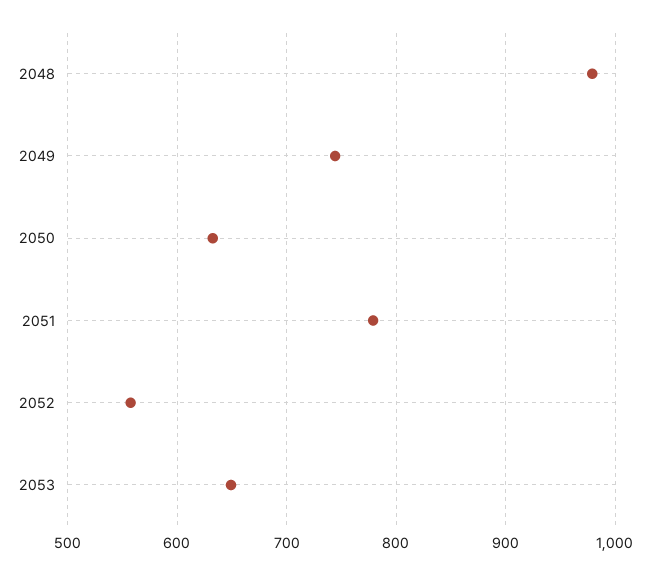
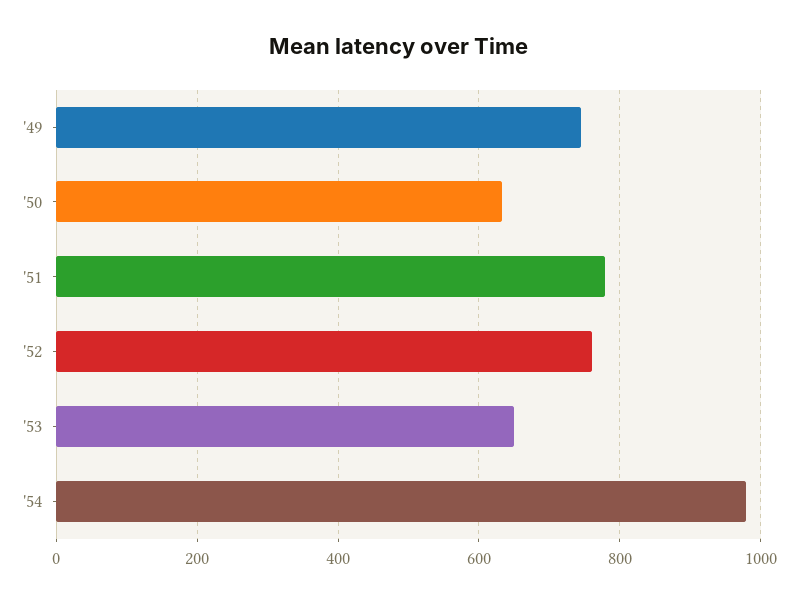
2048: 980 -> none
2052: 560 -> 760
'54: none -> 980

